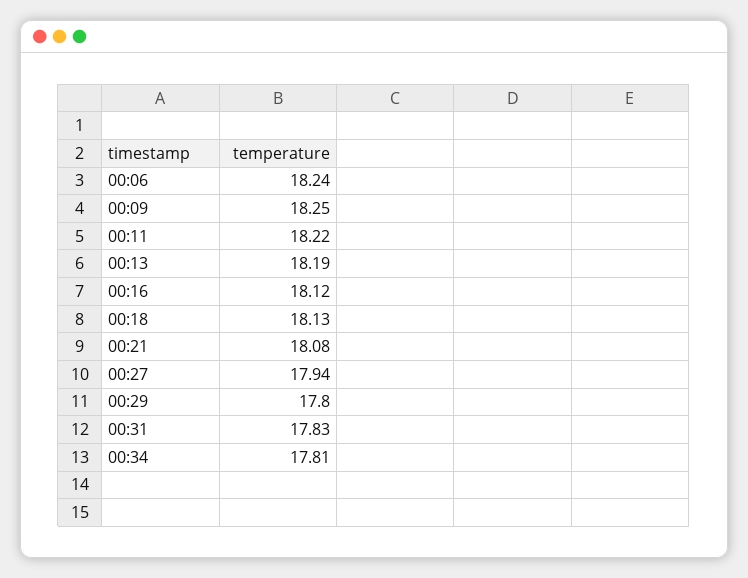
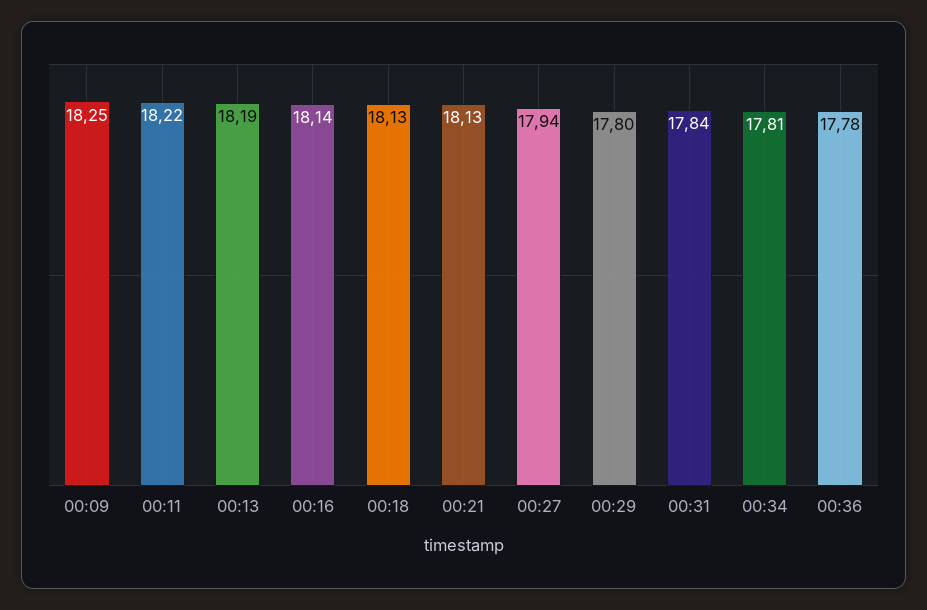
00:06: 18.24 -> none
00:16: 18.12 -> 18.14
00:21: 18.08 -> 18.13
00:31: 17.83 -> 17.84
00:36: none -> 17.78

